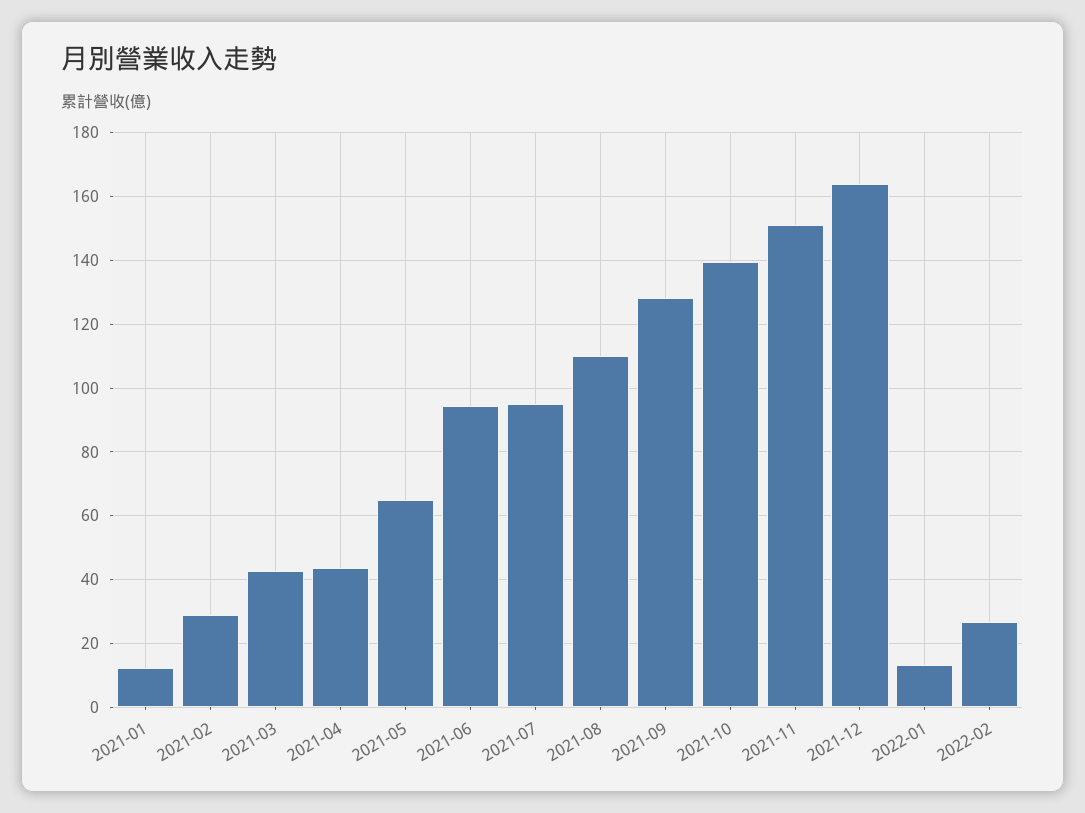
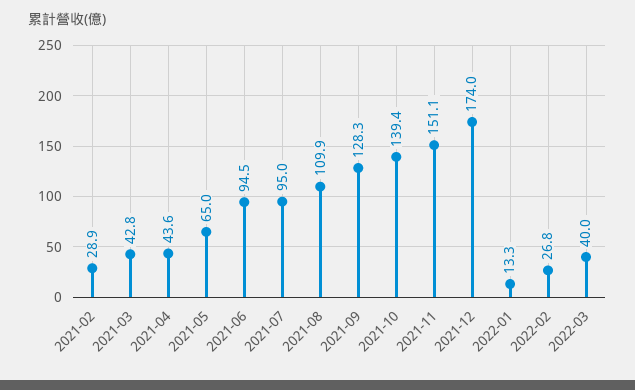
2021-01: 12 -> none
2021-12: 164 -> 174
2022-03: none -> 40

